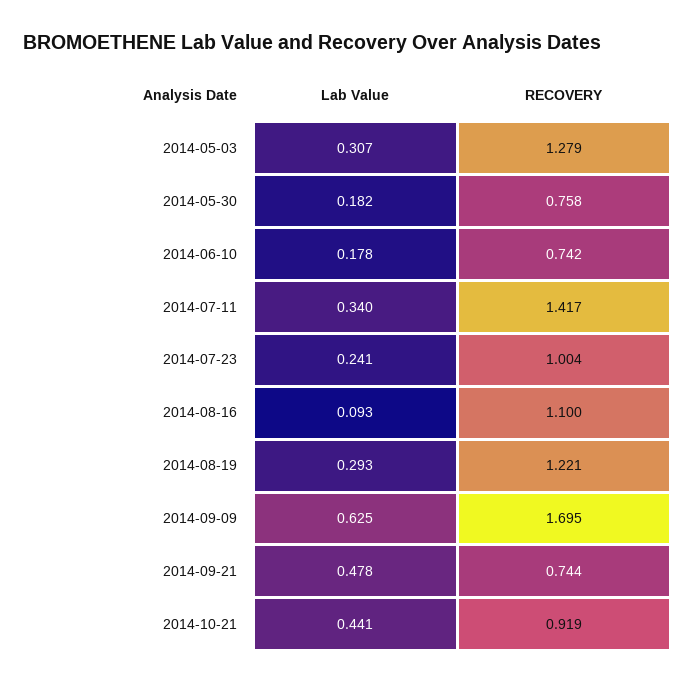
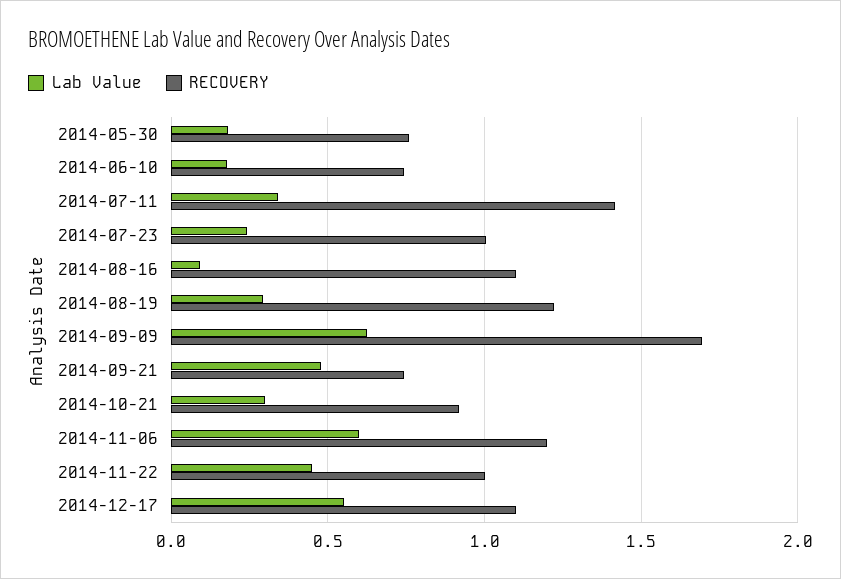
Lab Value, 2014-05-03: 0.307 -> none
RECOVERY, 2014-05-03: 1.279 -> none
Lab Value, 2014-10-21: 0.441 -> 0.3
Lab Value, 2014-11-06: none -> 0.6
RECOVERY, 2014-11-06: none -> 1.2
Lab Value, 2014-11-22: none -> 0.45
RECOVERY, 2014-11-22: none -> 1
Lab Value, 2014-12-17: none -> 0.55
RECOVERY, 2014-12-17: none -> 1.1

